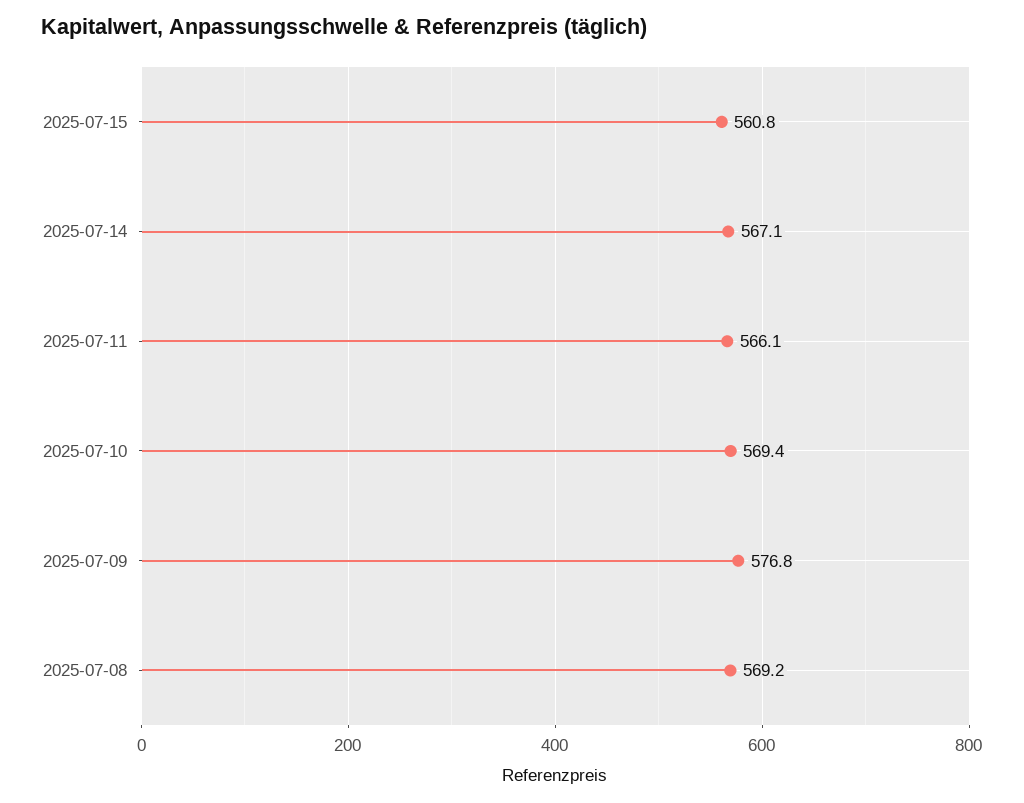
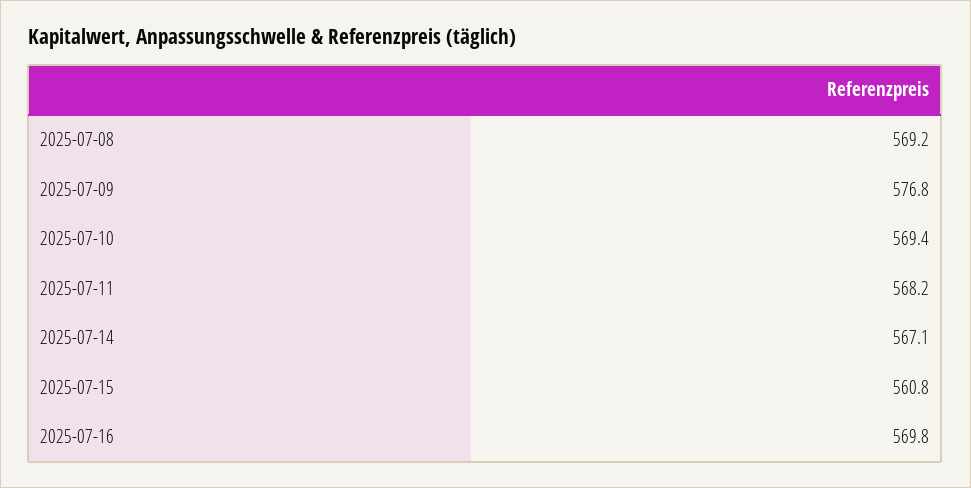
2025-07-11: 566.1 -> 568.2
2025-07-16: none -> 569.8

